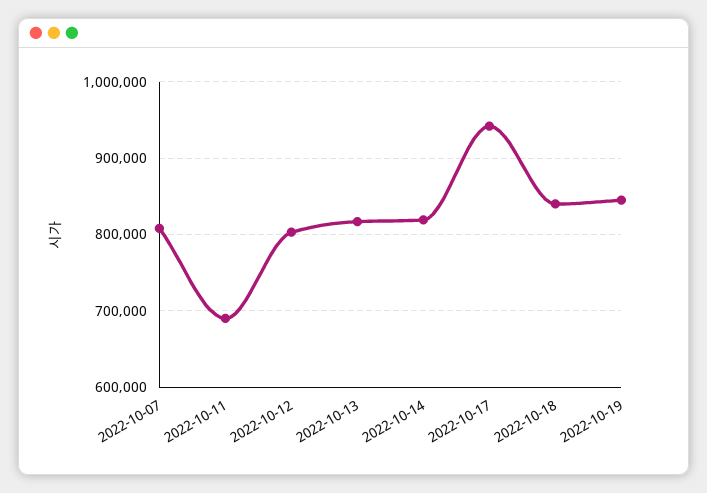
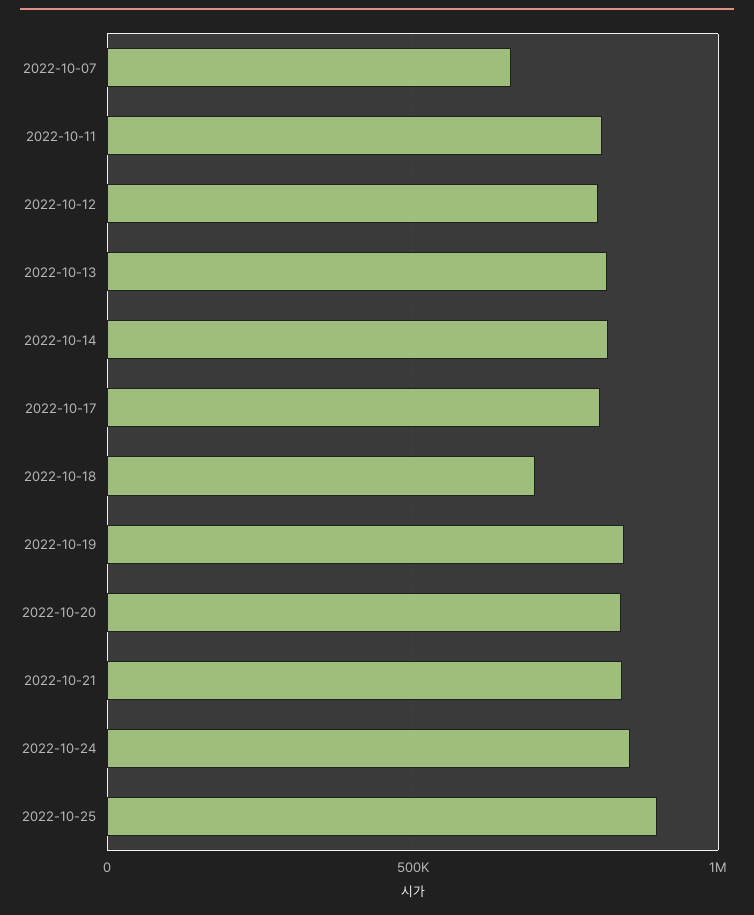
2022-10-07: 810000 -> 650000
2022-10-11: 690000 -> 800000
2022-10-17: 940000 -> 800000
2022-10-18: 840000 -> 700000
2022-10-20: none -> 850000
2022-10-21: none -> 850000
2022-10-24: none -> 850000
2022-10-25: none -> 900000

